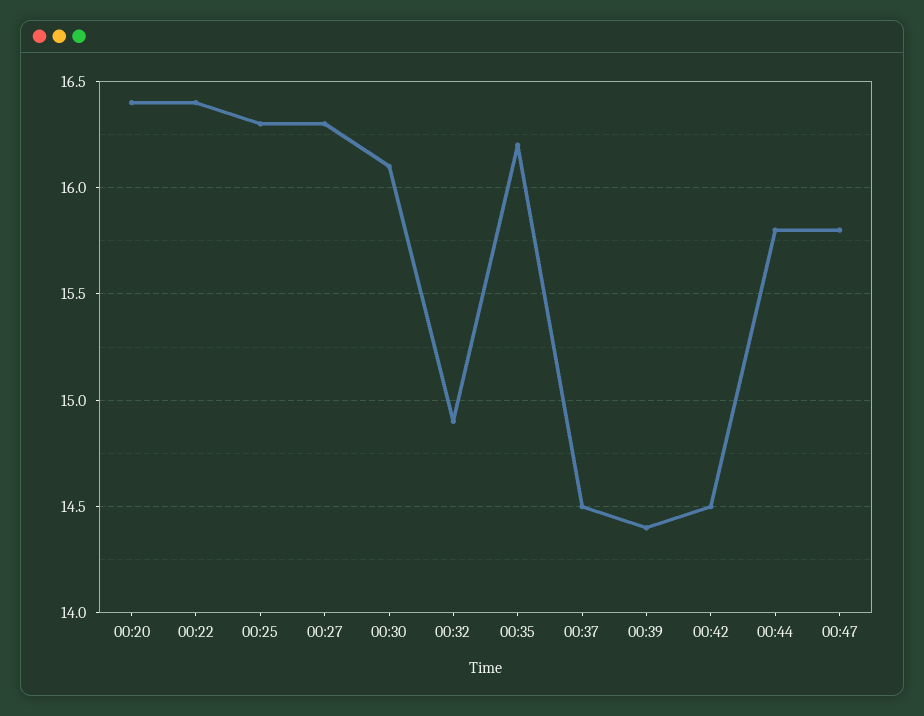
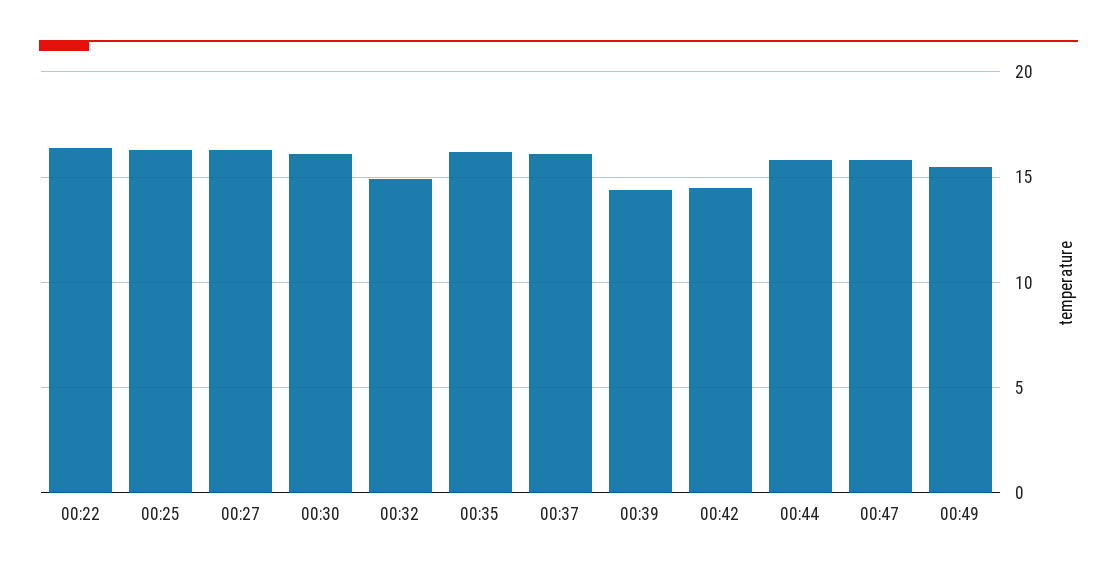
00:20: 16.4 -> none
00:37: 14.5 -> 16
00:49: none -> 15.5

